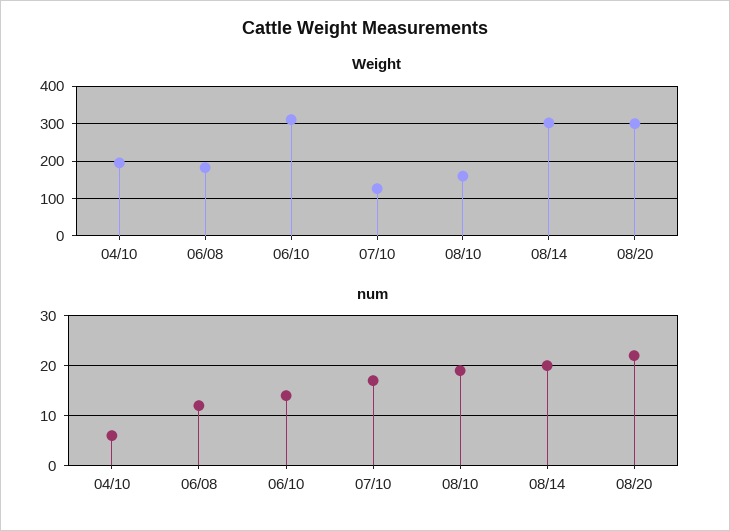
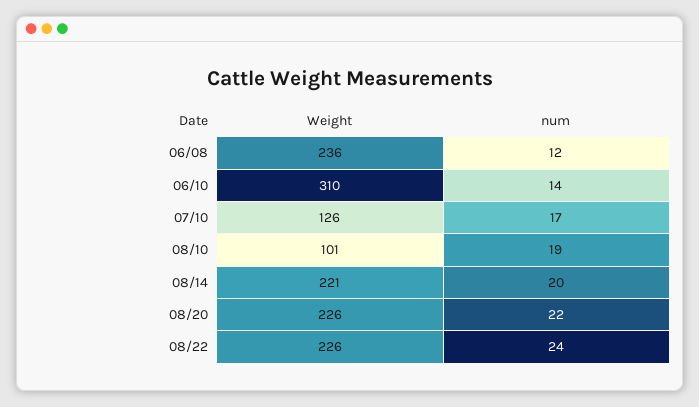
Weight, 04/10: 200 -> none
Weight, 06/08: 180 -> 236
Weight, 08/10: 160 -> 101
Weight, 08/14: 300 -> 221
Weight, 08/20: 300 -> 226
num, 04/10: 5 -> none
Weight, 08/22: none -> 226
num, 08/22: none -> 24

